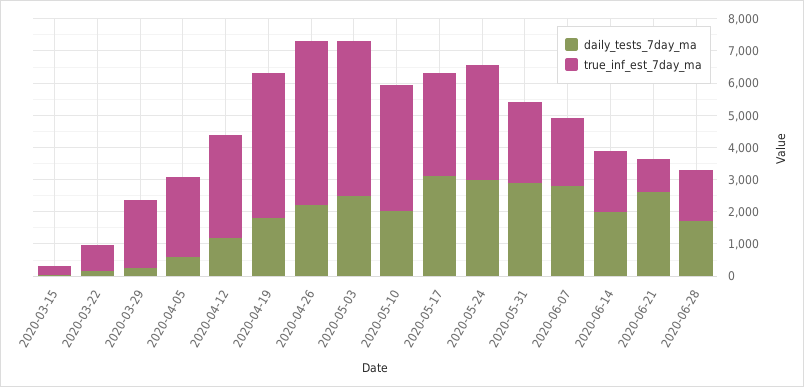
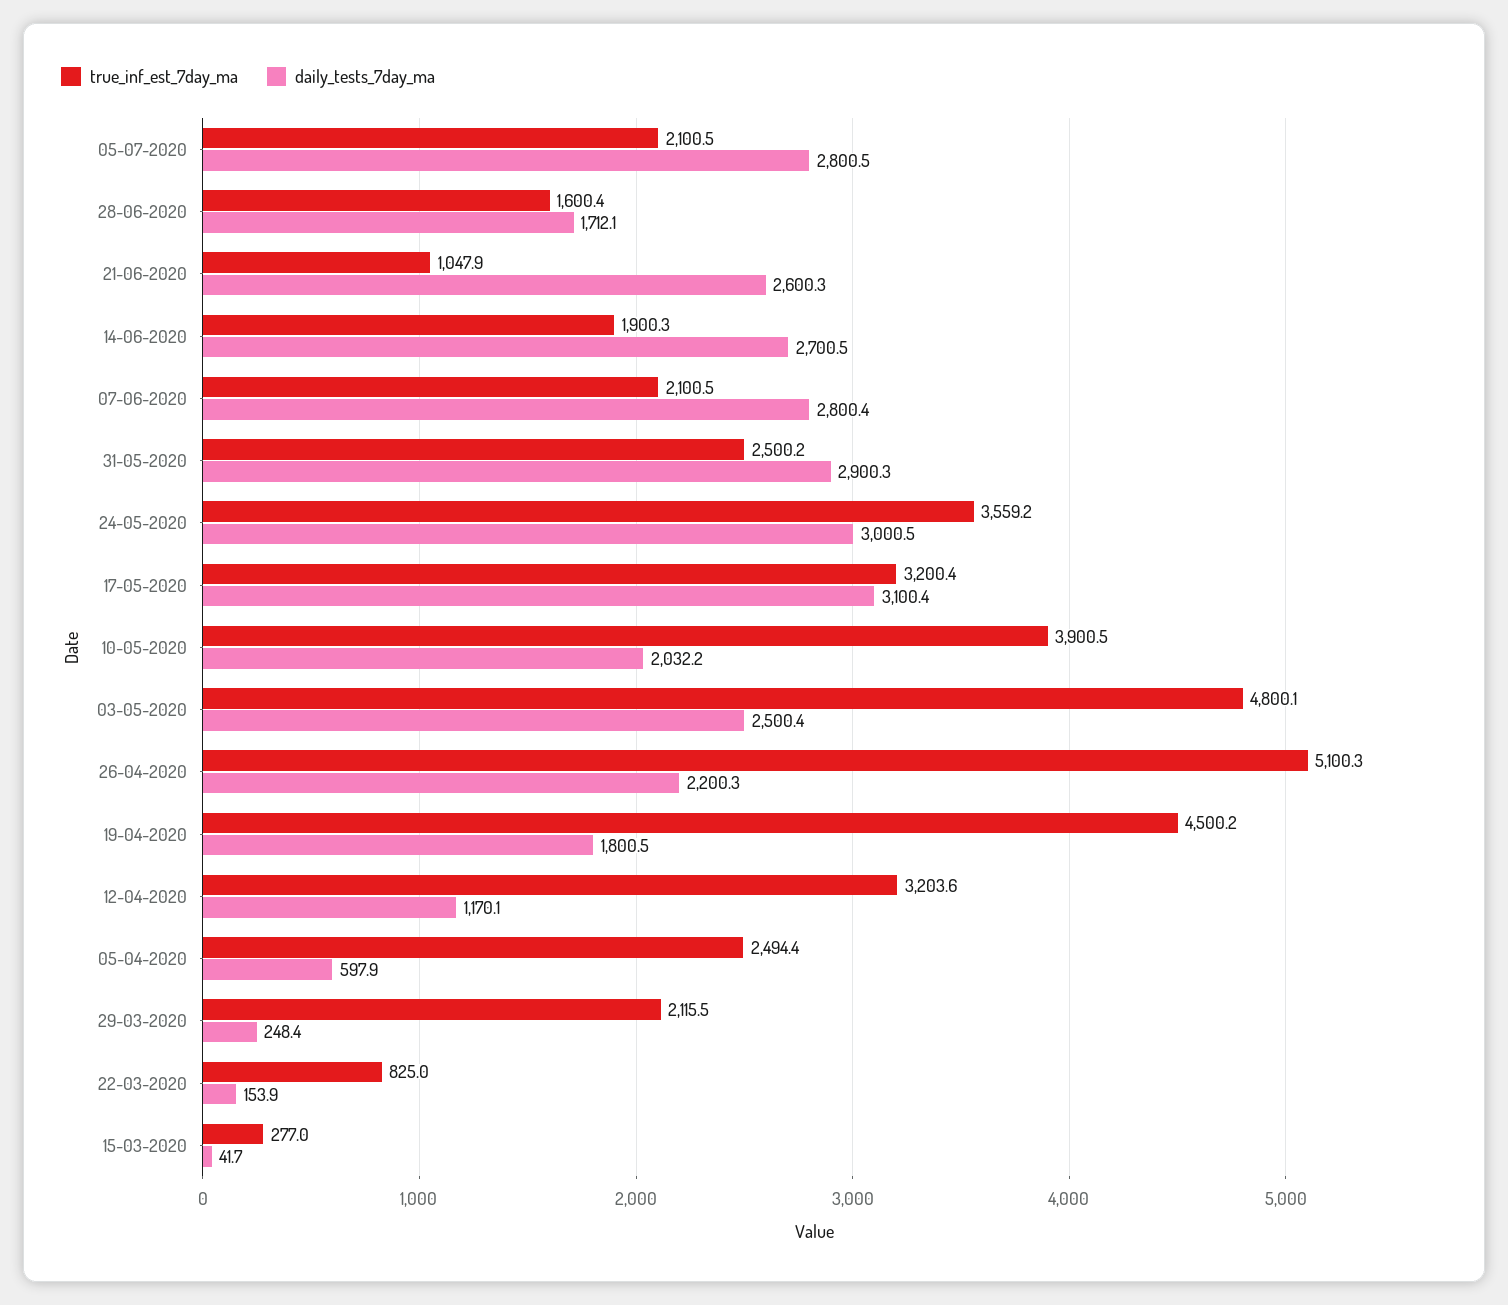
daily_tests_7day_ma, 2020-06-14: 2000 -> 2700.5
true_inf_est_7day_ma, 05-07-2020: none -> 2100.5
daily_tests_7day_ma, 05-07-2020: none -> 2800.5

